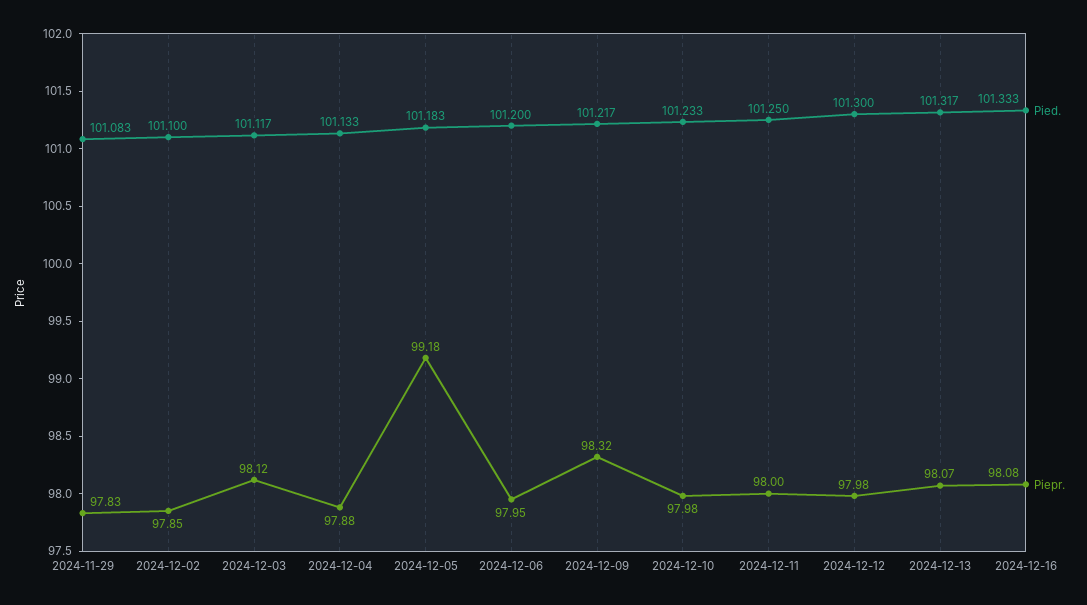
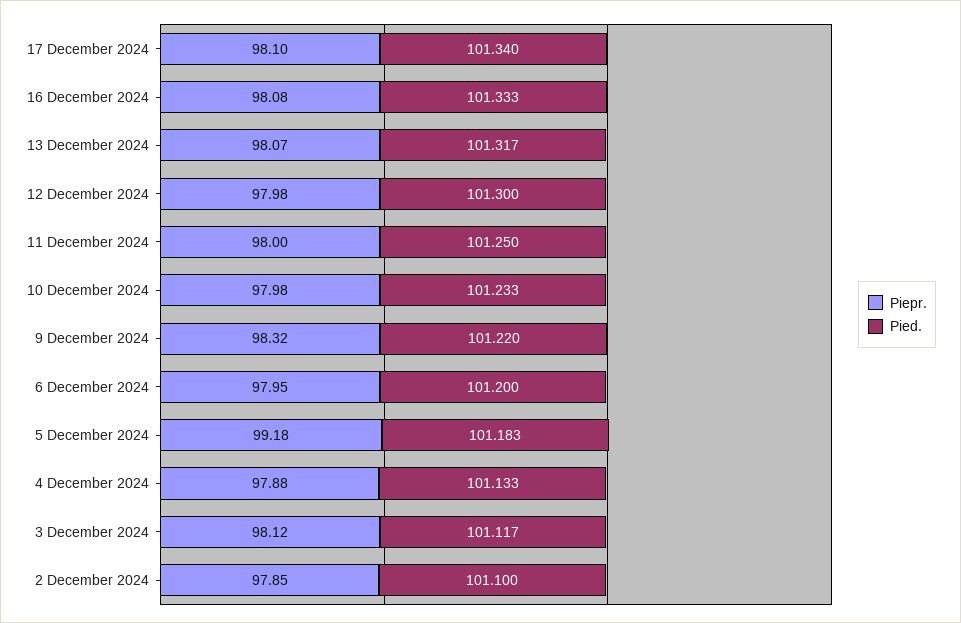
Pied., 2024-11-29: 101.083 -> none
Piepr., 2024-11-29: 97.83 -> none
Pied., 2024-12-09: 101.217 -> 101.22
Piepr., 17 December 2024: none -> 98.1
Pied., 17 December 2024: none -> 101.34

